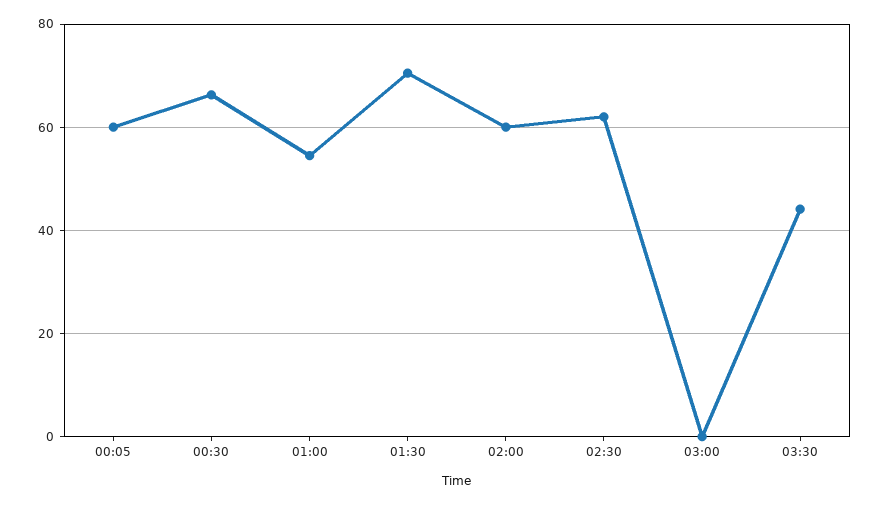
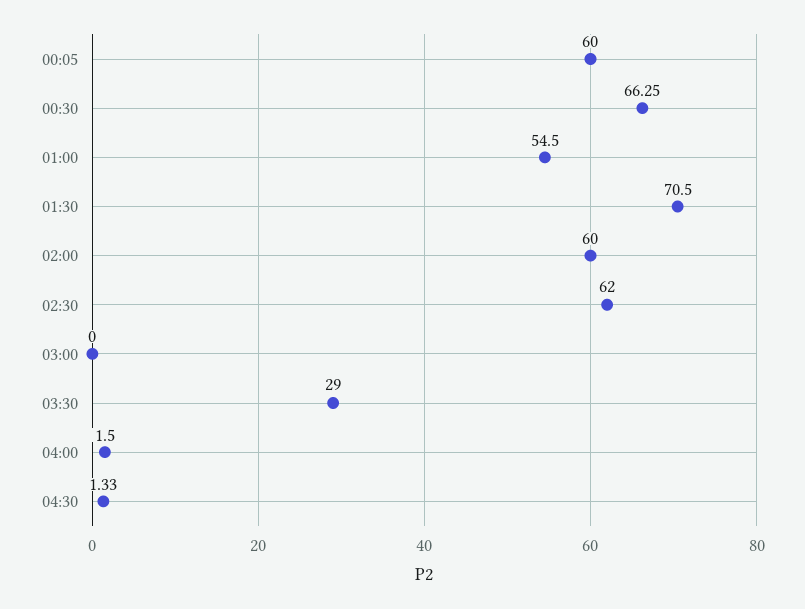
03:30: 44 -> 29
04:00: none -> 1.5
04:30: none -> 1.33

